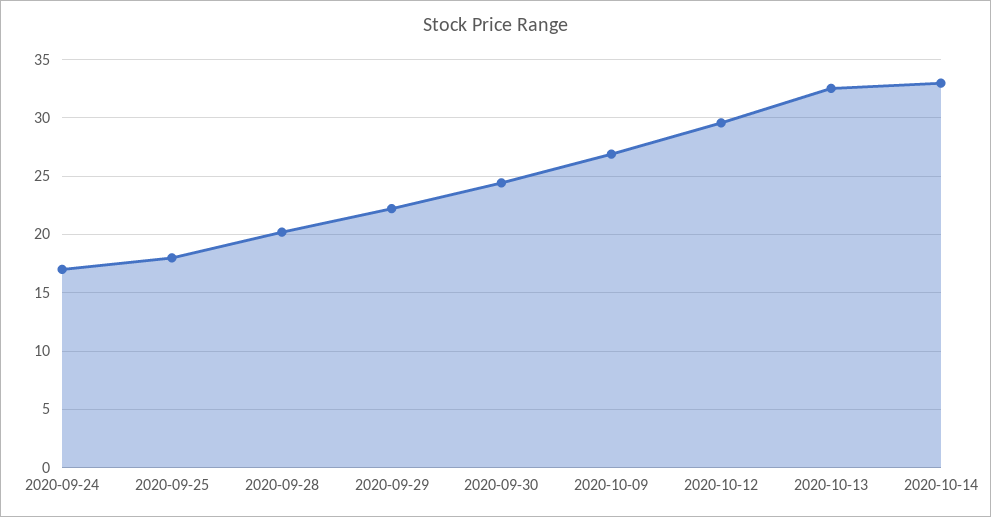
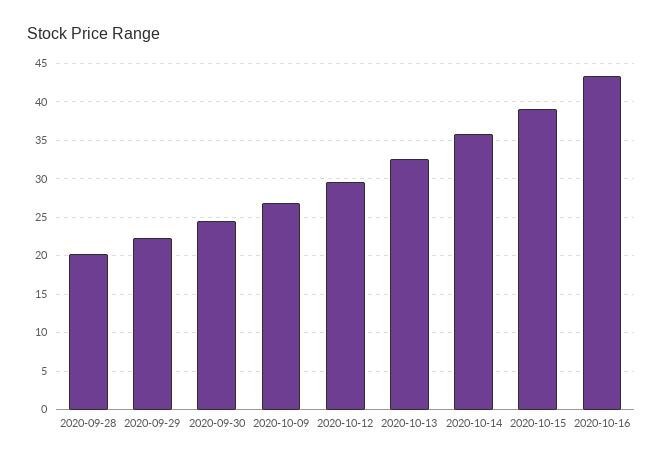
2020-09-24: 17 -> none
2020-09-25: 18 -> none
2020-10-14: 33 -> 36
2020-10-15: none -> 39
2020-10-16: none -> 43

